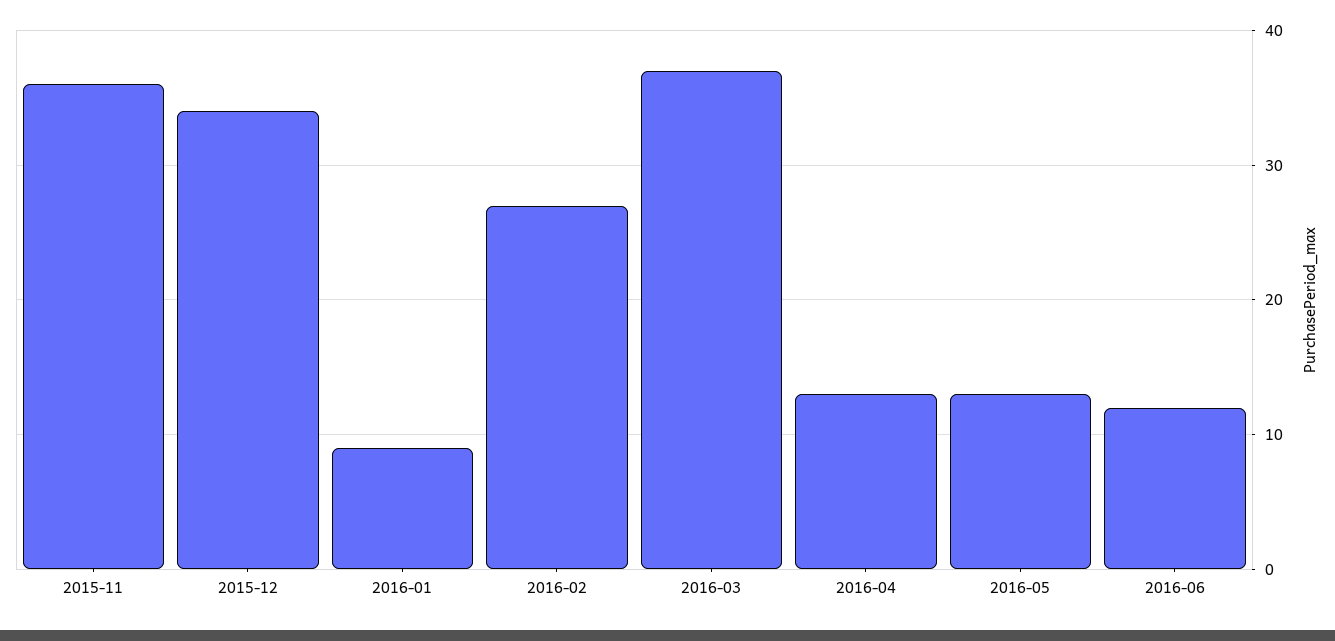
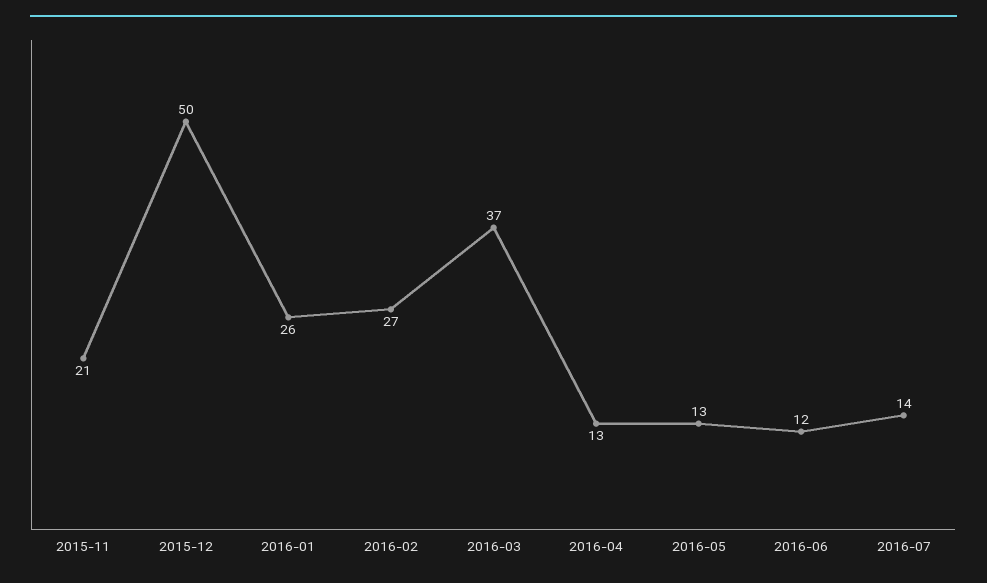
2015-11: 36 -> 21
2015-12: 34 -> 50
2016-01: 9 -> 26
2016-07: none -> 14

